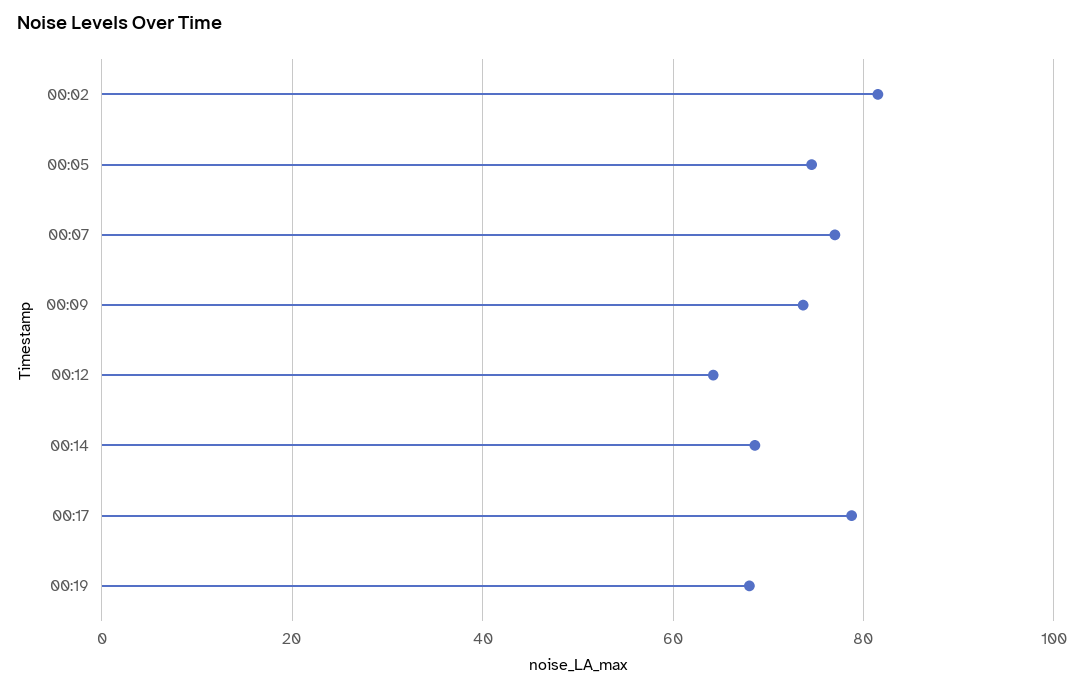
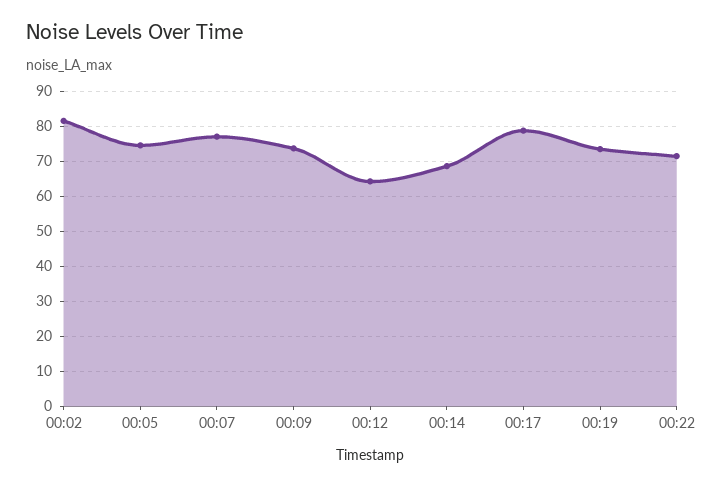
00:19: 68 -> 74
00:22: none -> 72

